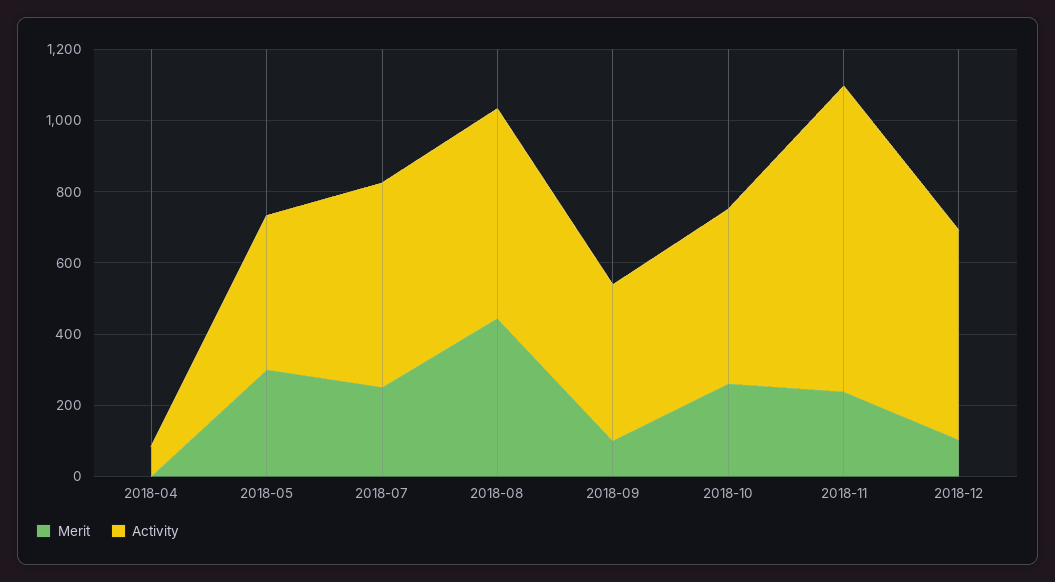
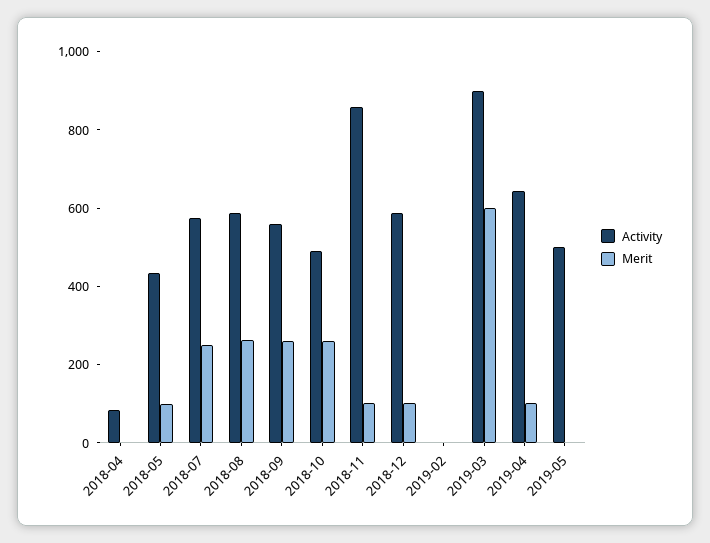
Merit, 2018-05: 300 -> 100
Merit, 2018-08: 450 -> 250
Merit, 2018-09: 100 -> 250
Activity, 2018-09: 450 -> 550
Merit, 2018-11: 250 -> 100
Activity, 2019-02: none -> 0
Merit, 2019-02: none -> 0
Activity, 2019-03: none -> 900
Merit, 2019-03: none -> 600
Activity, 2019-04: none -> 650
Merit, 2019-04: none -> 100
Activity, 2019-05: none -> 500
Merit, 2019-05: none -> 0

